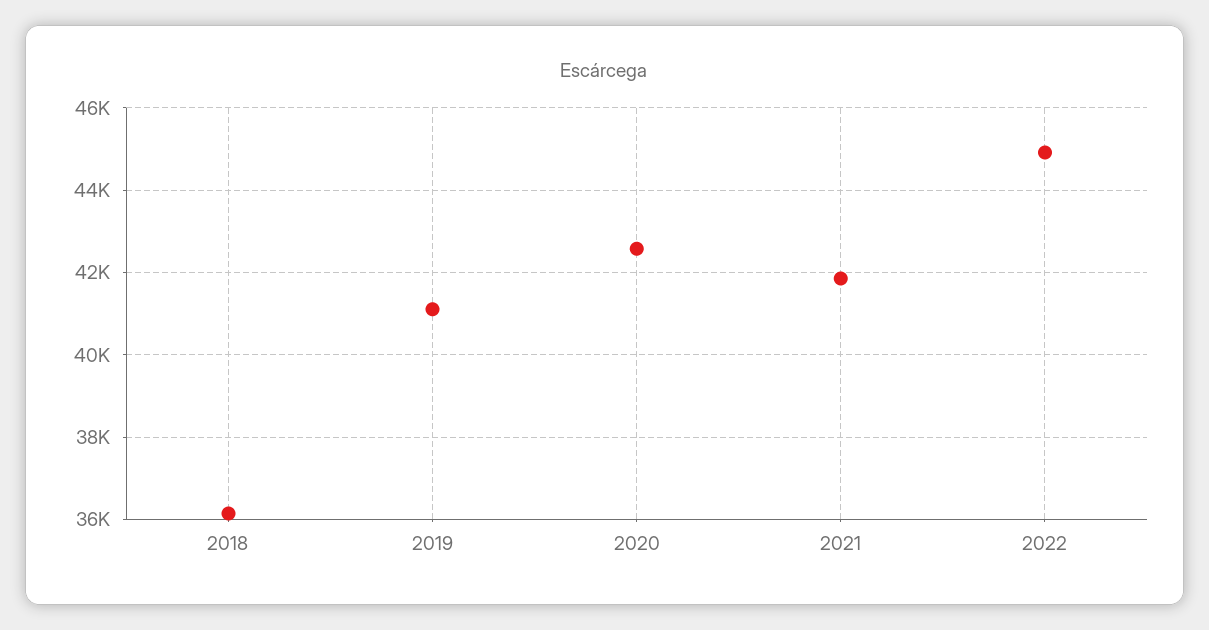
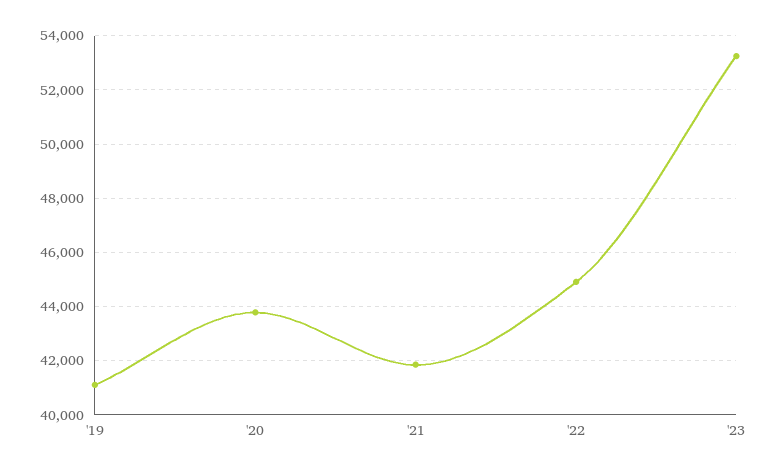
2018: 36200 -> none
2020: 42600 -> 43750
'23: none -> 53250

